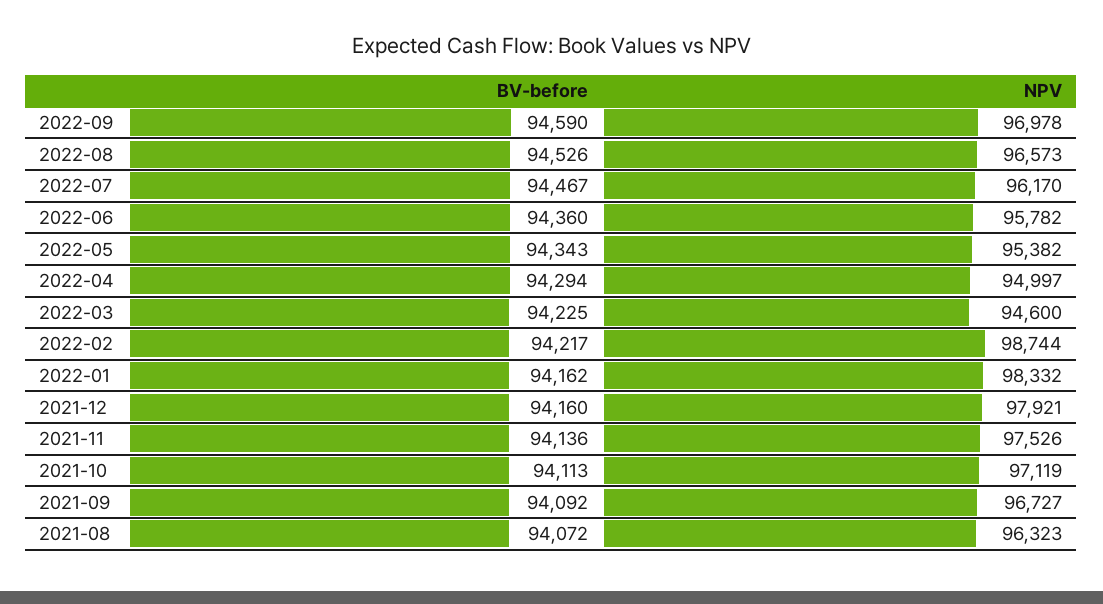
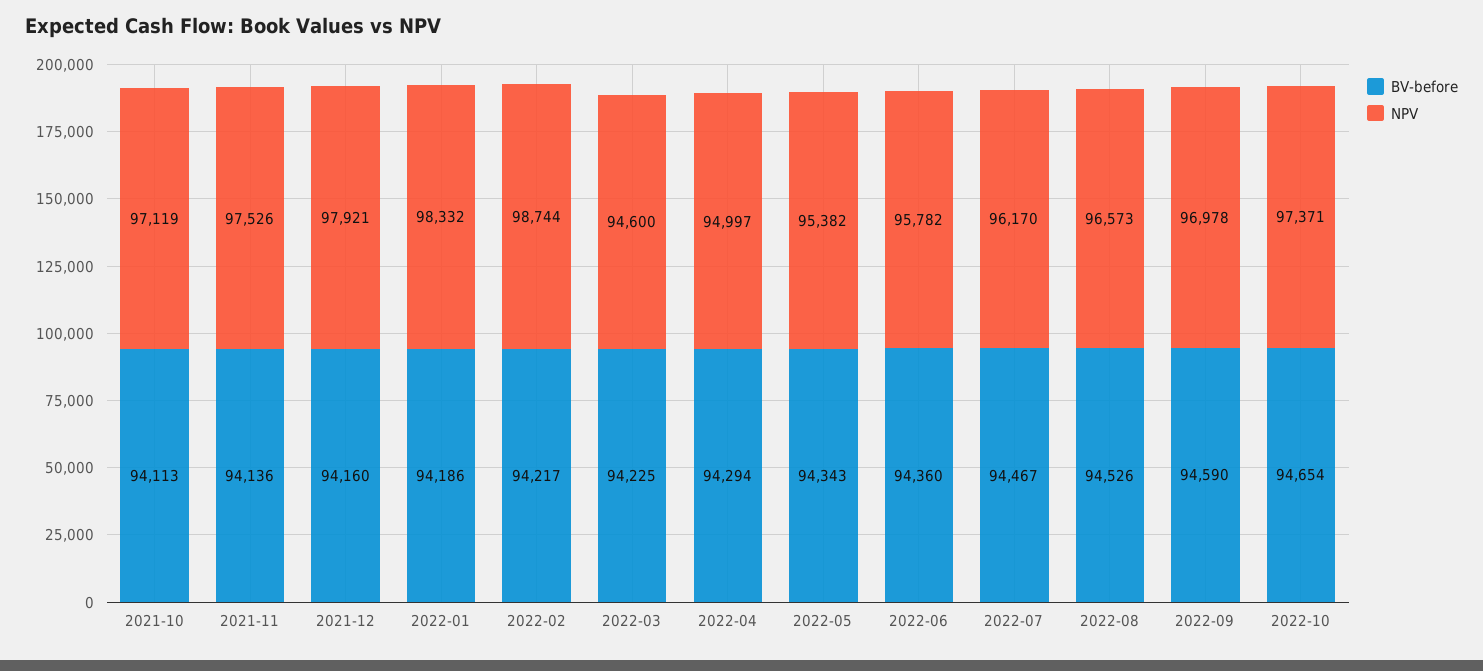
BV-before, 2022-01: 94162 -> 94186
BV-before, 2021-09: 94092 -> none
NPV, 2021-09: 96727 -> none
BV-before, 2021-08: 94072 -> none
NPV, 2021-08: 96323 -> none
BV-before, 2022-10: none -> 94654
NPV, 2022-10: none -> 97371

